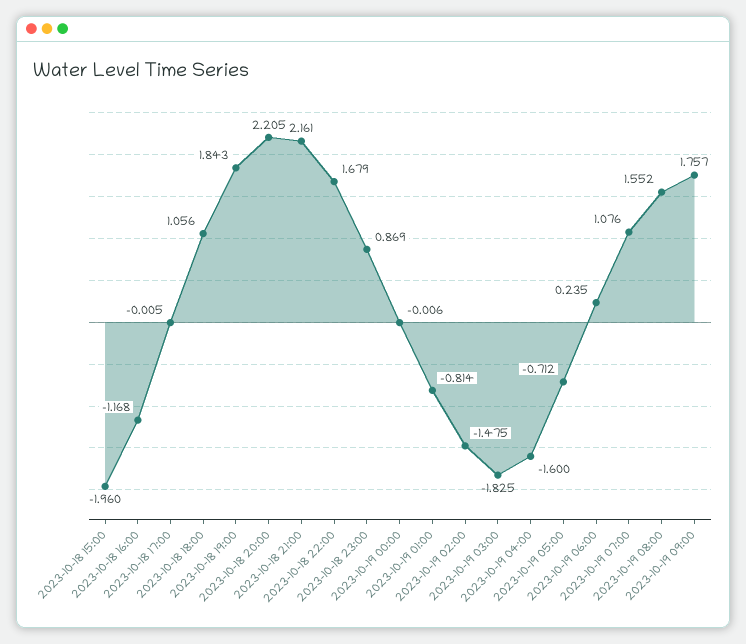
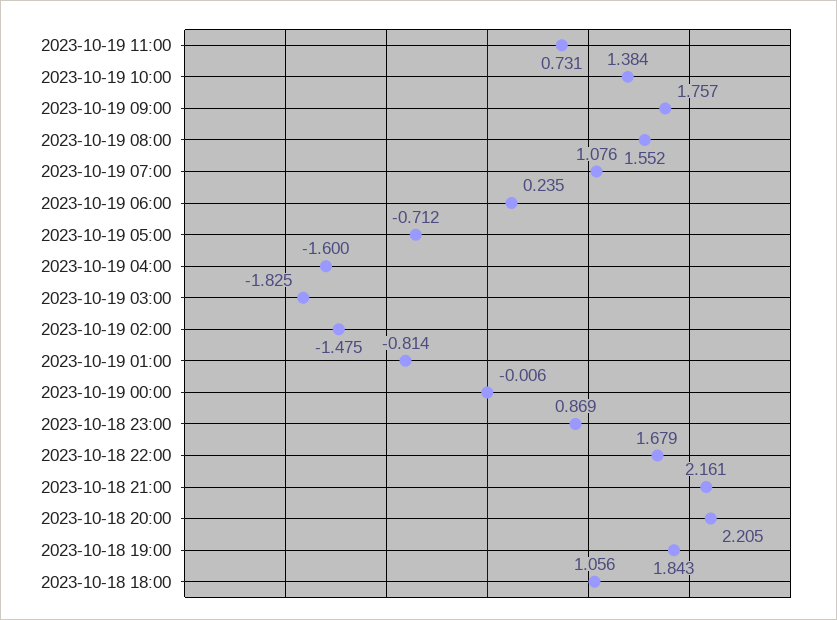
2023-10-18 15:00: -1.96 -> none
2023-10-18 16:00: -1.168 -> none
2023-10-18 17:00: -0.005 -> none
2023-10-19 11:00: none -> 0.731
2023-10-19 10:00: none -> 1.384

